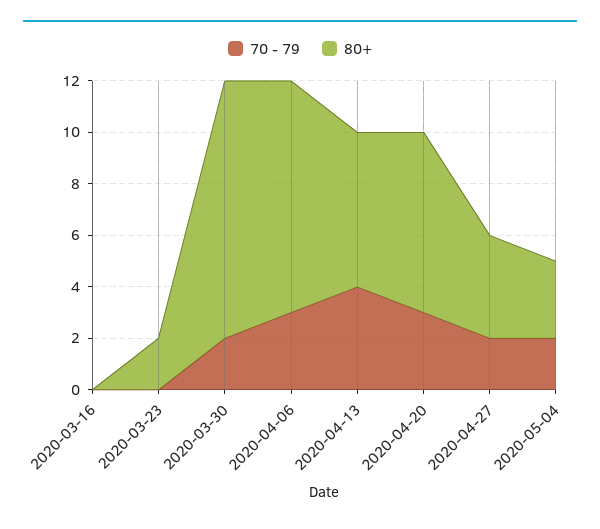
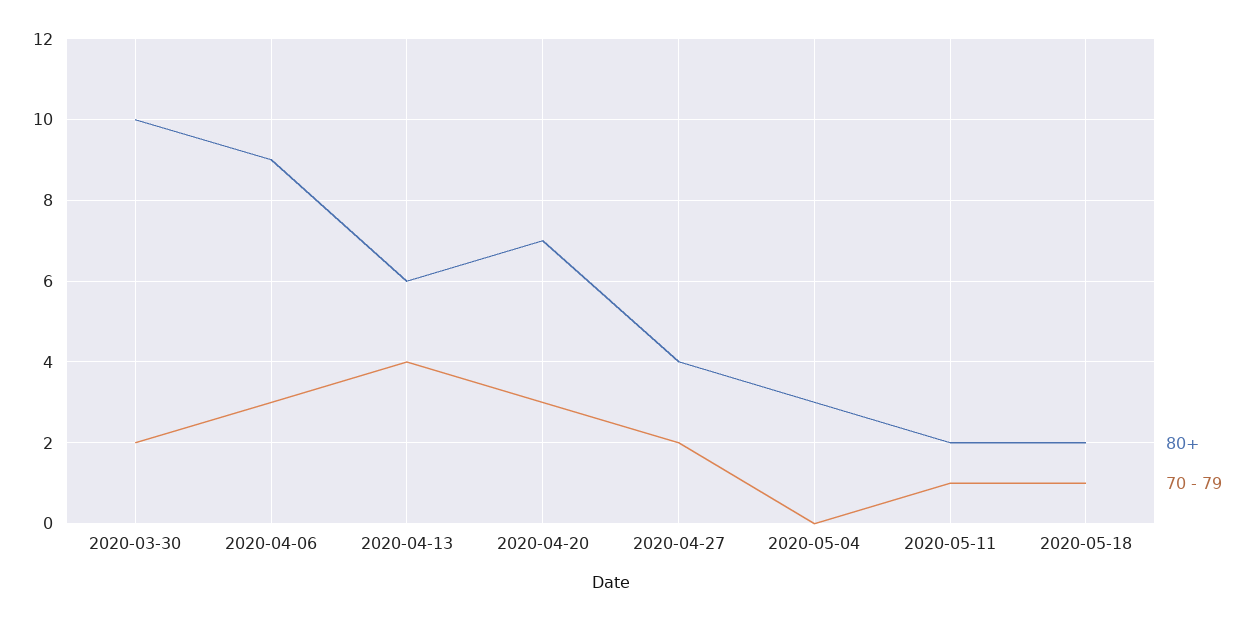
70 - 79, 2020-03-16: 0 -> none
80+, 2020-03-16: 0 -> none
70 - 79, 2020-03-23: 0 -> none
80+, 2020-03-23: 2 -> none
70 - 79, 2020-05-04: 2 -> 0
80+, 2020-05-11: none -> 2
70 - 79, 2020-05-11: none -> 1
80+, 2020-05-18: none -> 2
70 - 79, 2020-05-18: none -> 1

